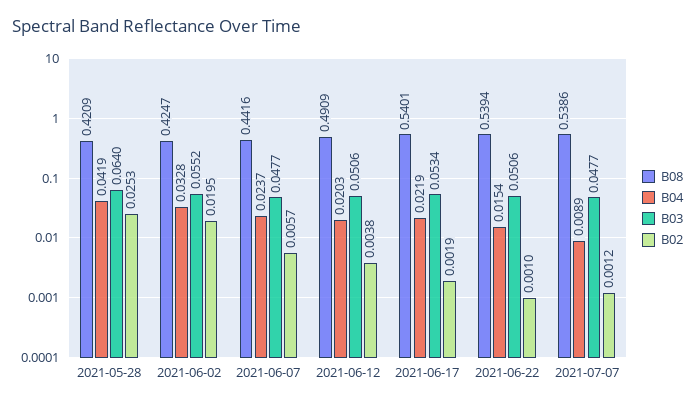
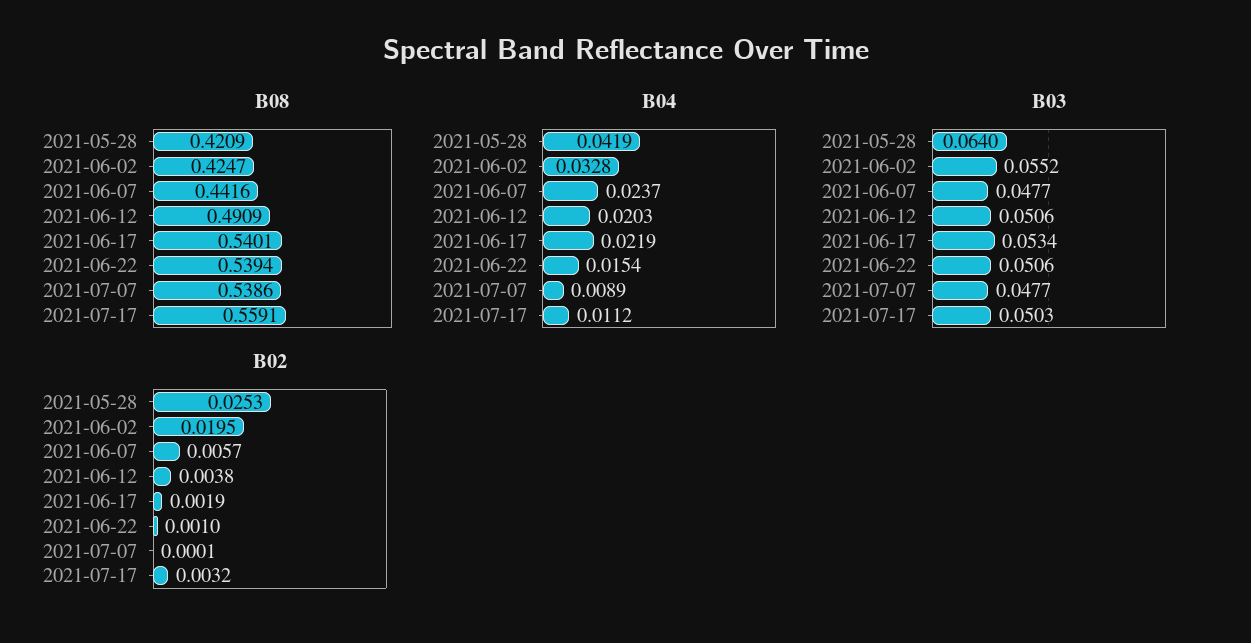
B02, 2021-07-07: 0.0012 -> 0.0001
B08, 2021-07-17: none -> 0.5591
B04, 2021-07-17: none -> 0.0112
B03, 2021-07-17: none -> 0.0503
B02, 2021-07-17: none -> 0.0032

